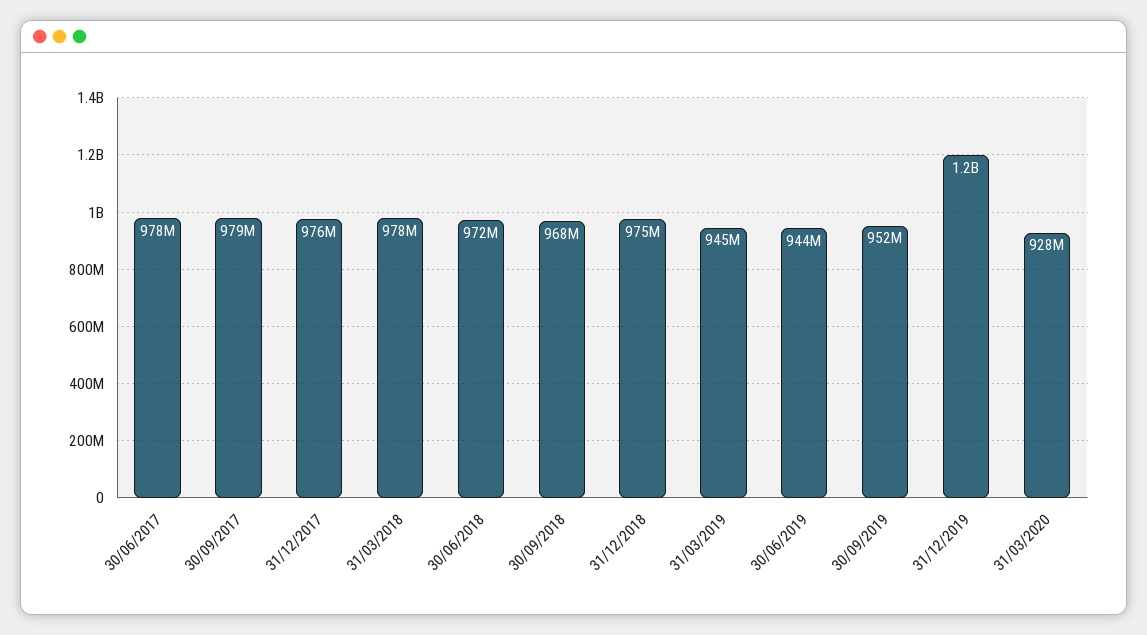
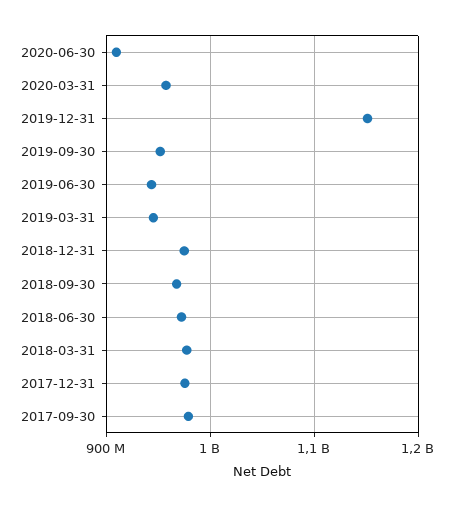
30/06/2017: 978000000 -> none
31/03/2020: 928000000 -> 960000000
2020-06-30: none -> 910000000

